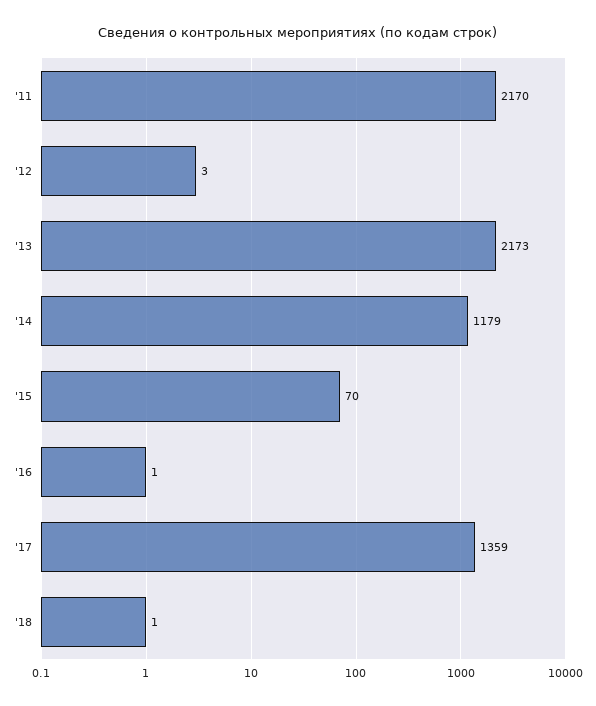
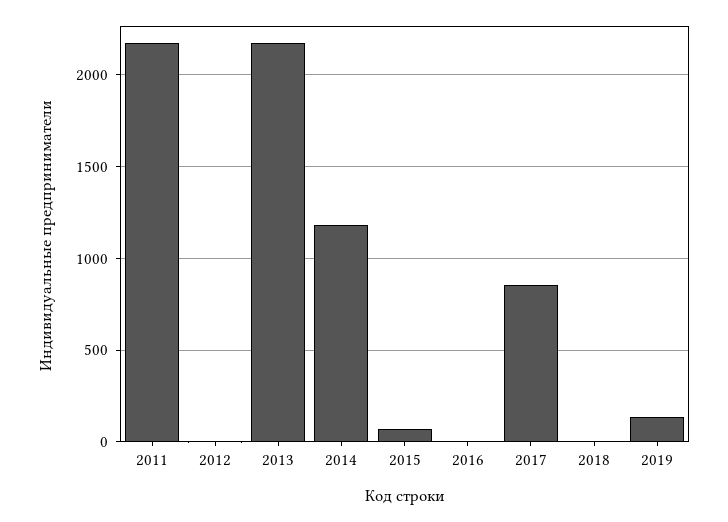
'17: 1359 -> 850
2019: none -> 150

